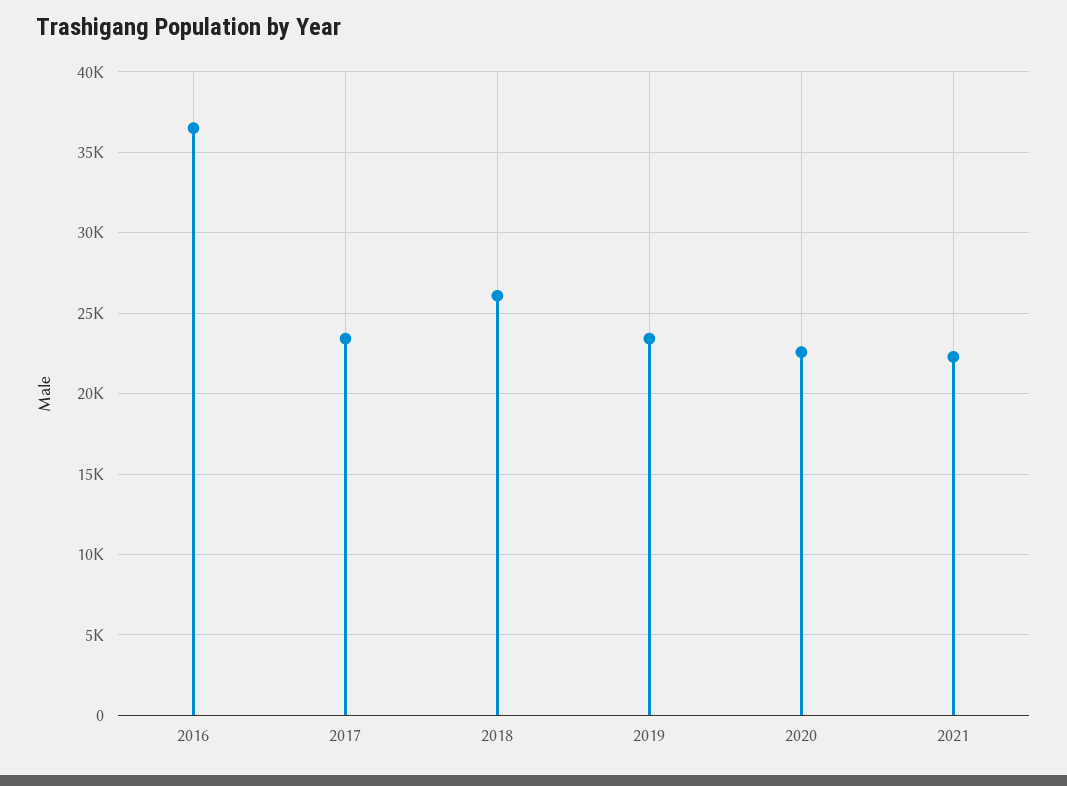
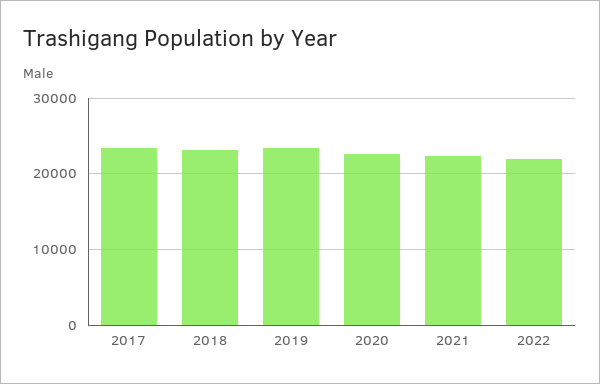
2016: 36500 -> none
2018: 26000 -> 23000
2022: none -> 22000

